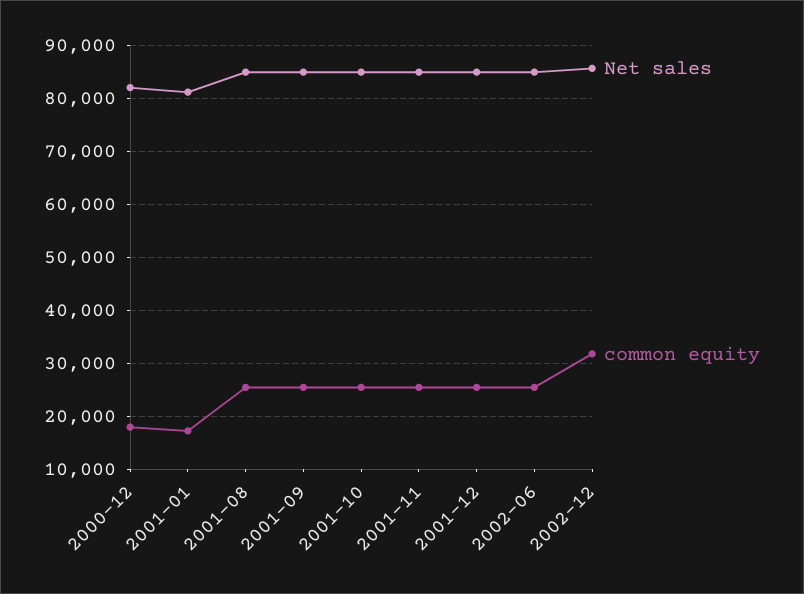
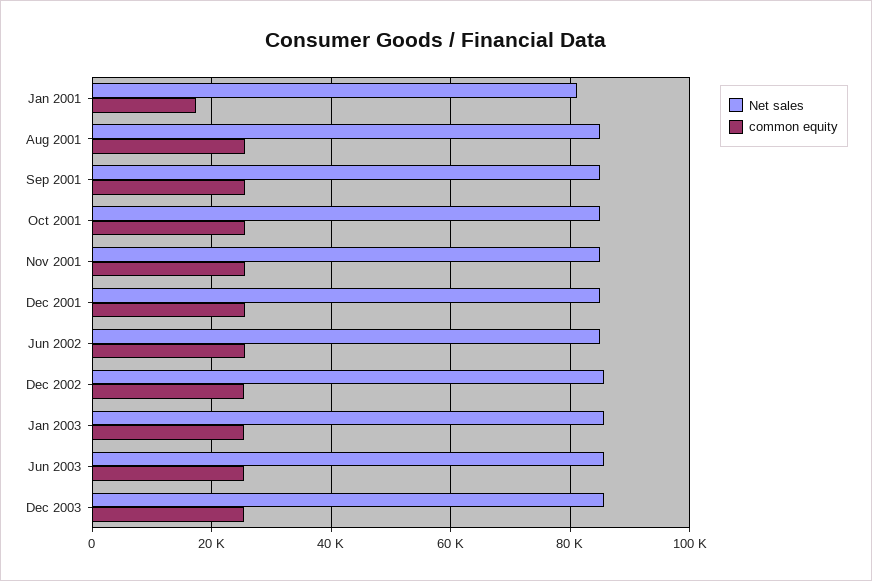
Net sales, 2000-12: 82000 -> none
common equity, 2000-12: 18000 -> none
common equity, 2002-12: 32000 -> 26000
Net sales, Jan 2003: none -> 86000
common equity, Jan 2003: none -> 26000
Net sales, Jun 2003: none -> 86000
common equity, Jun 2003: none -> 26000
Net sales, Dec 2003: none -> 86000
common equity, Dec 2003: none -> 26000

